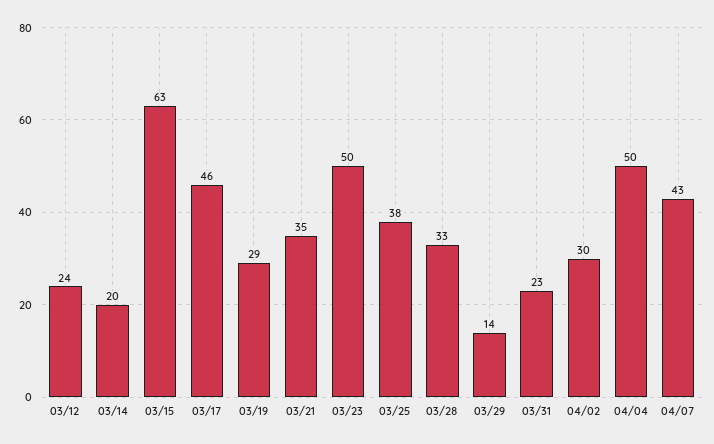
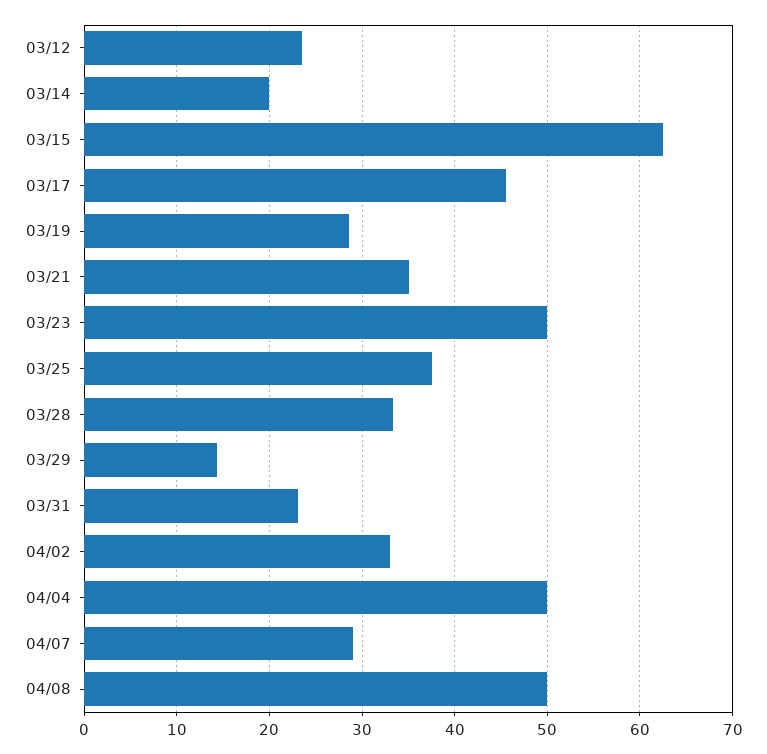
04/02: 30 -> 33
04/07: 43 -> 29
04/08: none -> 50

